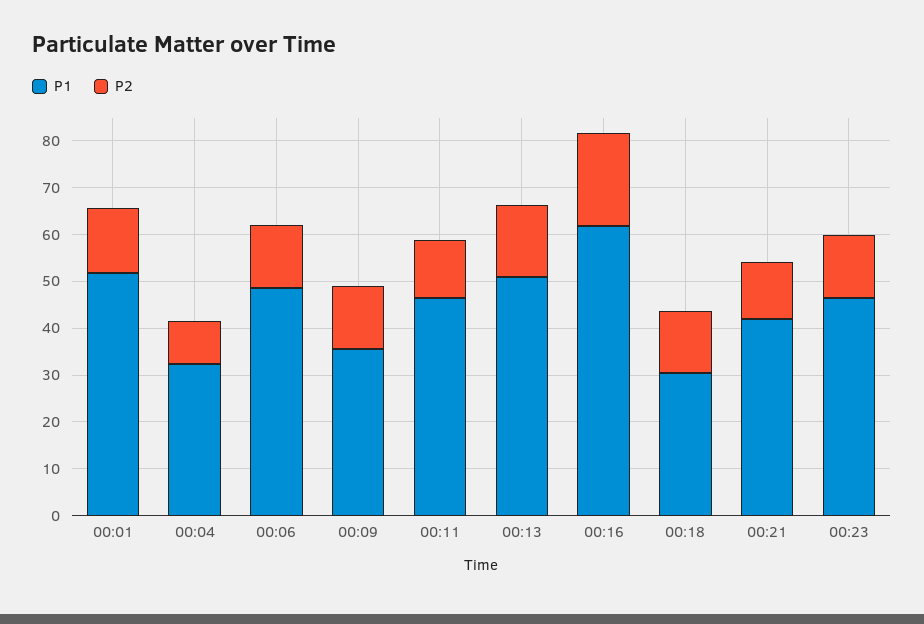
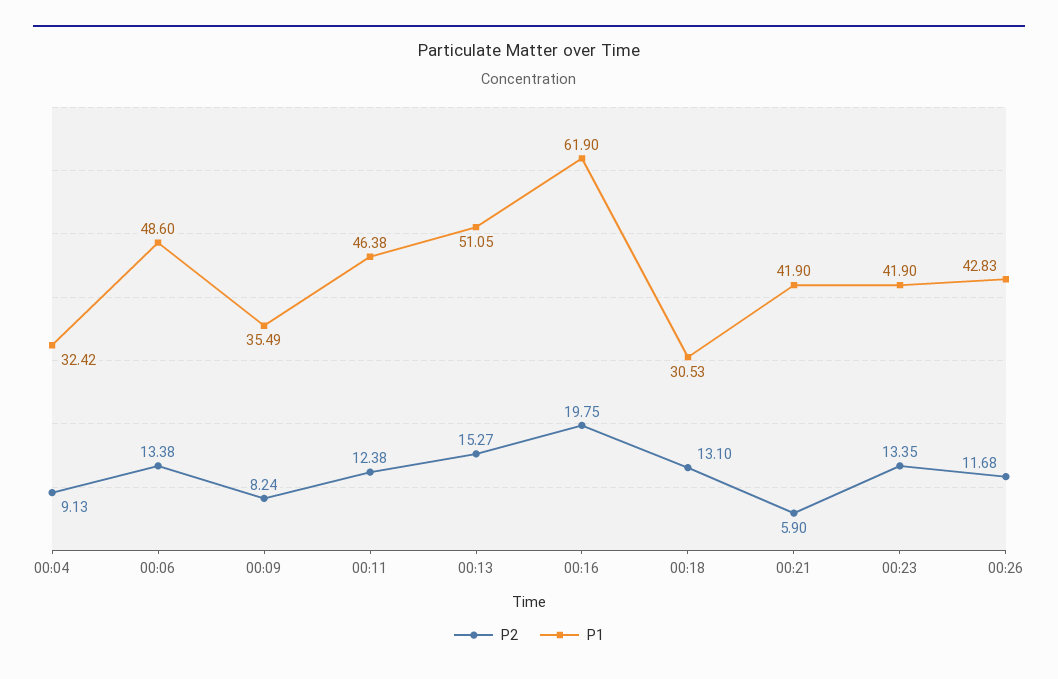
P1, 00:01: 52 -> none
P2, 00:01: 14 -> none
P2, 00:09: 14 -> 8.24
P2, 00:21: 12 -> 5.9
P1, 00:23: 46 -> 41.9
P2, 00:26: none -> 11.68
P1, 00:26: none -> 42.83

